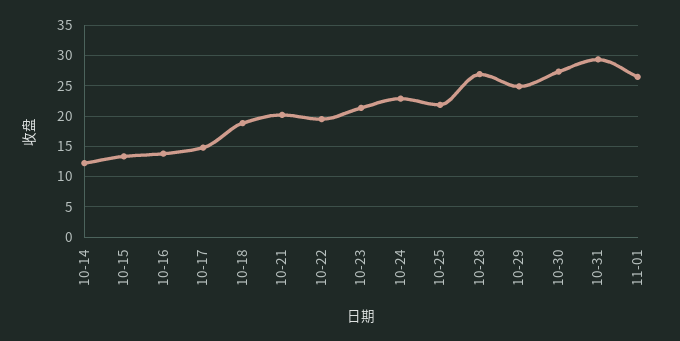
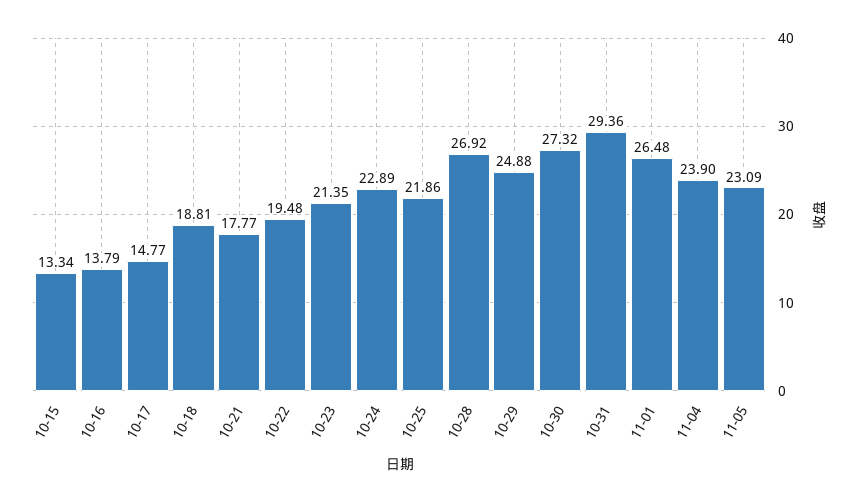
10-14: 12 -> none
10-21: 20 -> 17.77
11-04: none -> 23.9
11-05: none -> 23.09

